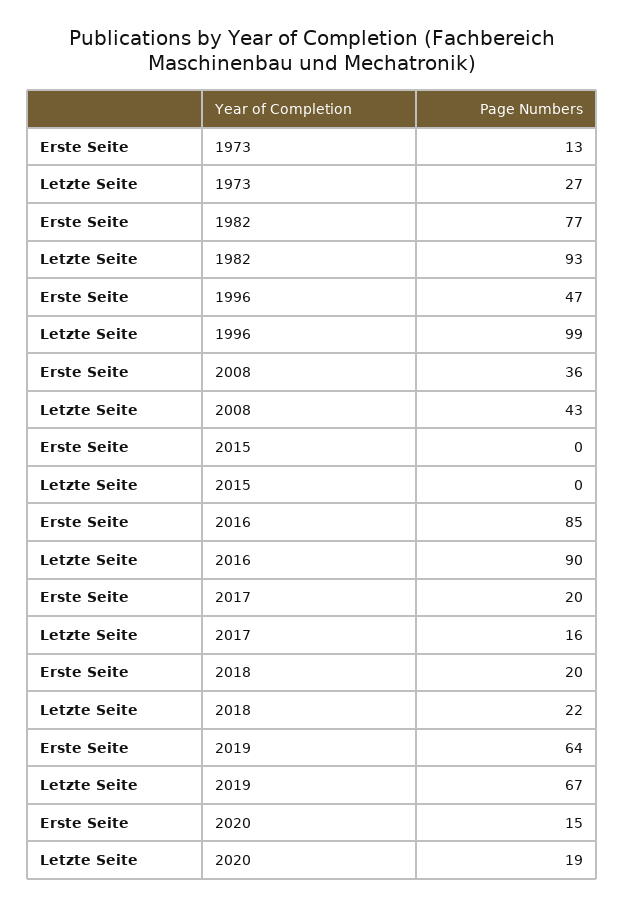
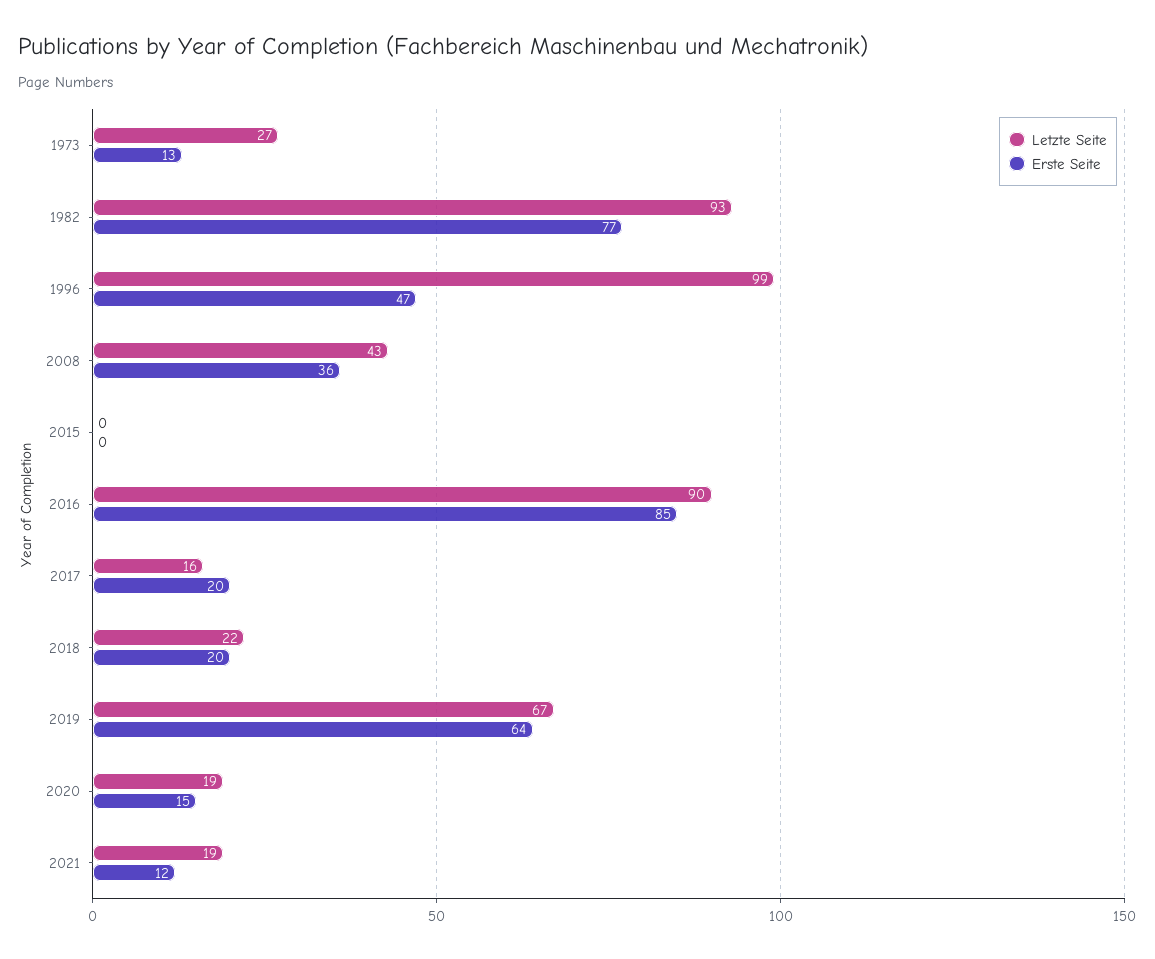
Letzte Seite, 2021: none -> 19
Erste Seite, 2021: none -> 12

